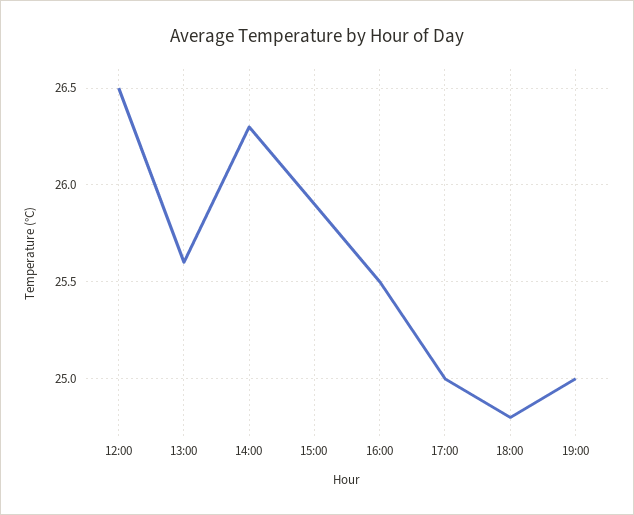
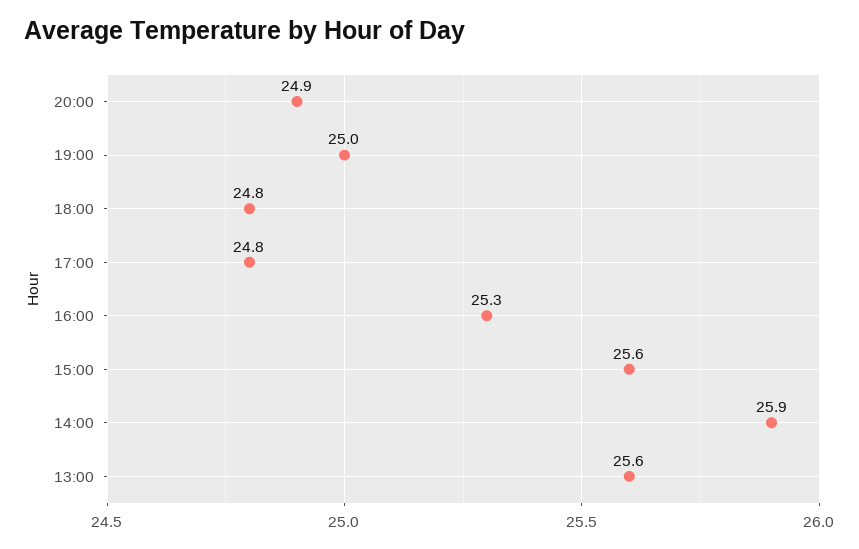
12:00: 26.5 -> none
14:00: 26.3 -> 25.9
15:00: 25.9 -> 25.6
16:00: 25.5 -> 25.3
17:00: 25 -> 24.8
20:00: none -> 24.9

